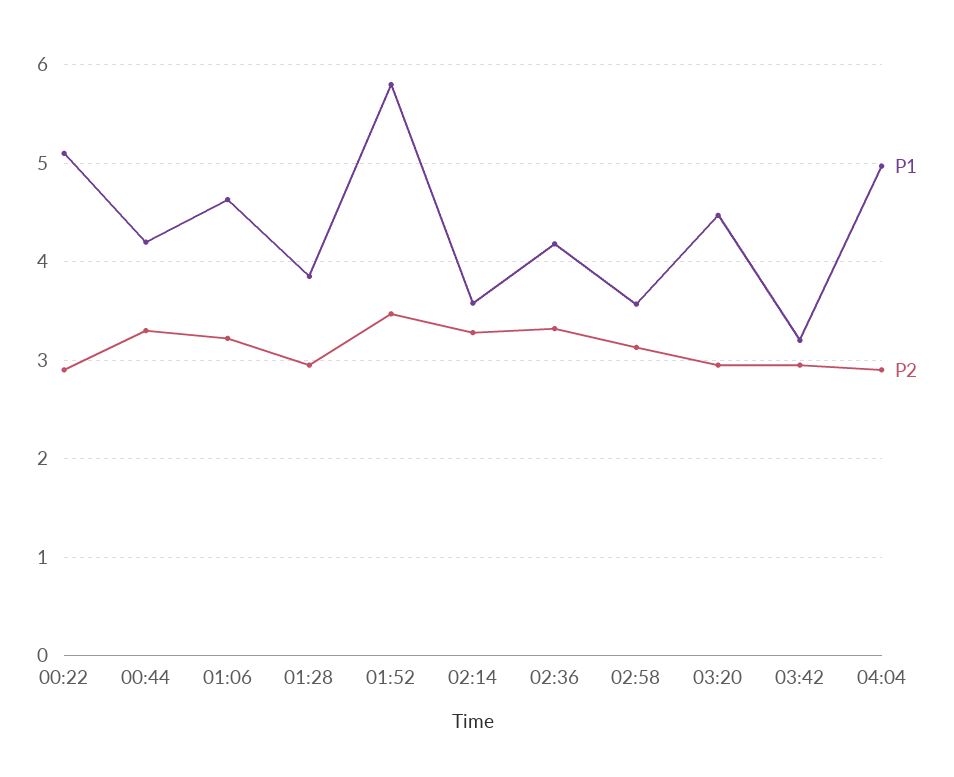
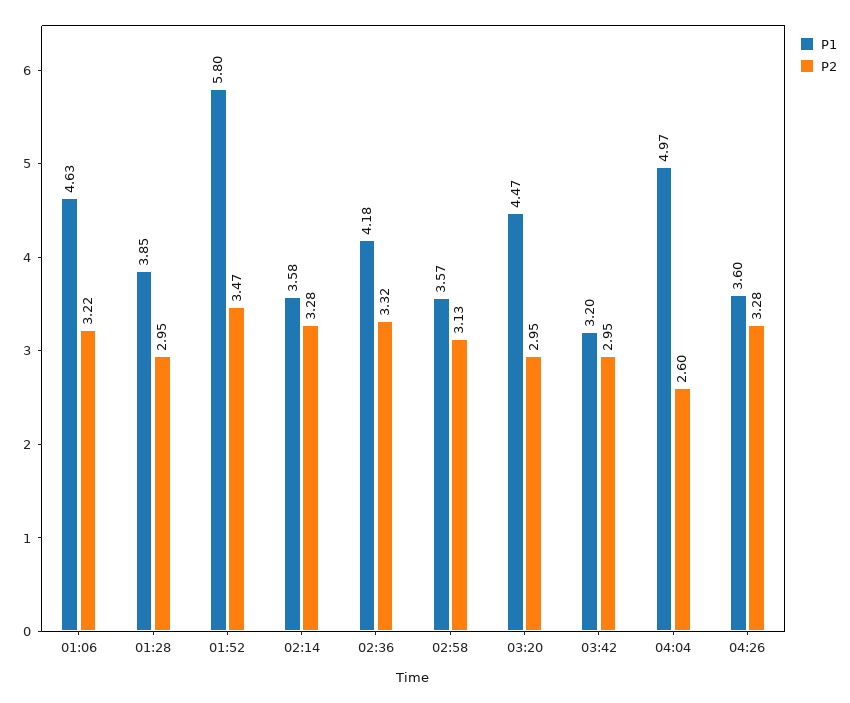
P1, 00:22: 5.1 -> none
P2, 00:22: 2.9 -> none
P1, 00:44: 4.2 -> none
P2, 00:44: 3.3 -> none
P2, 04:04: 2.9 -> 2.6
P1, 04:26: none -> 3.6
P2, 04:26: none -> 3.28

